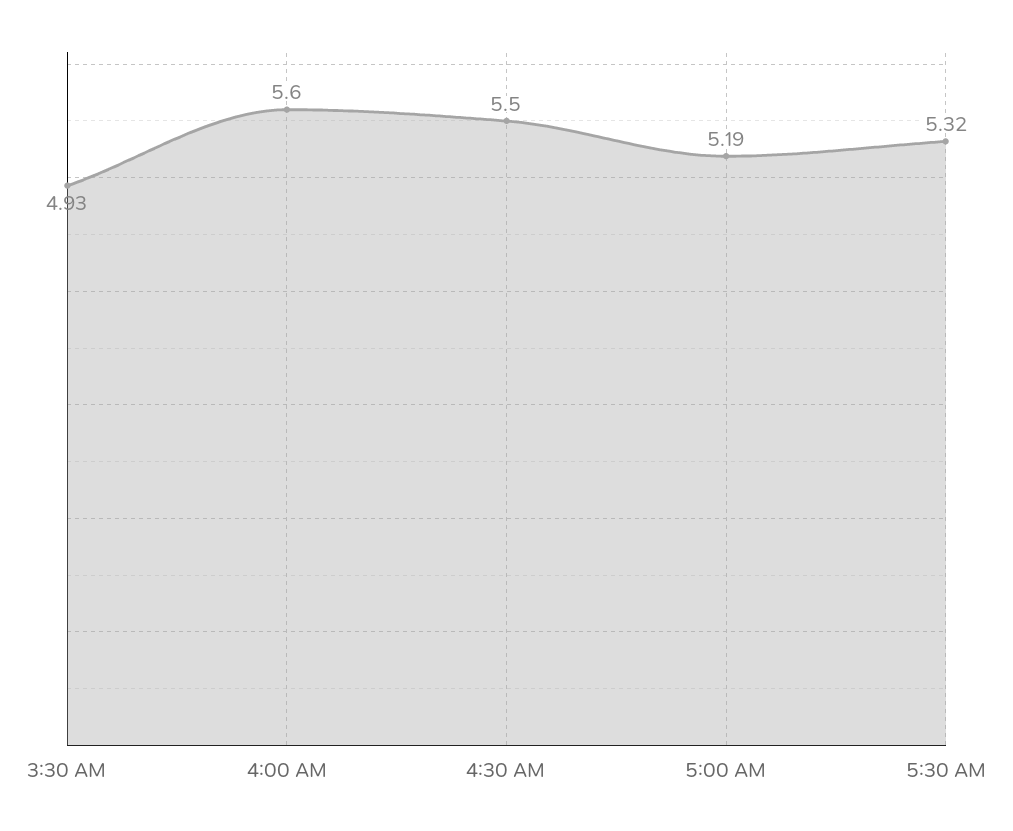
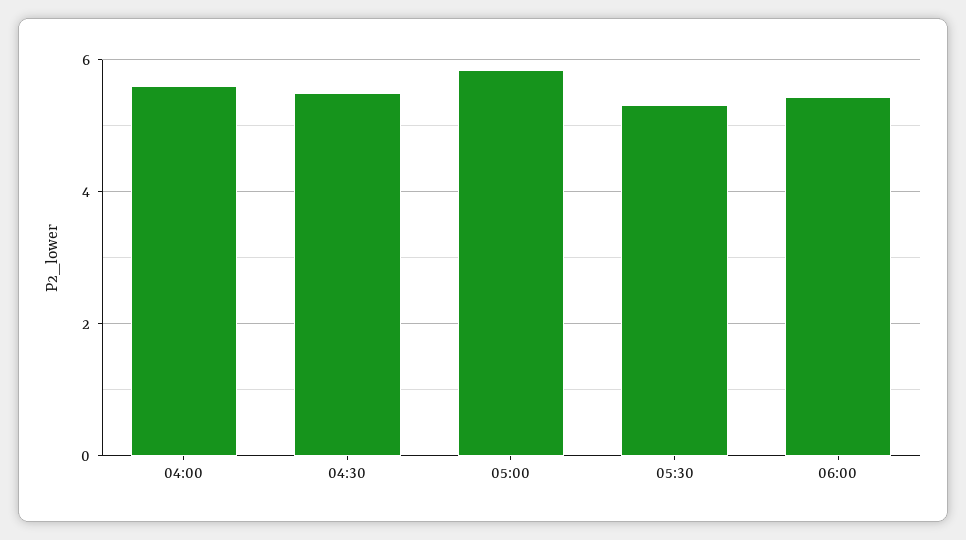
3:30 AM: 4.93 -> none
5:00 AM: 5.19 -> 5.8
06:00: none -> 5.4

